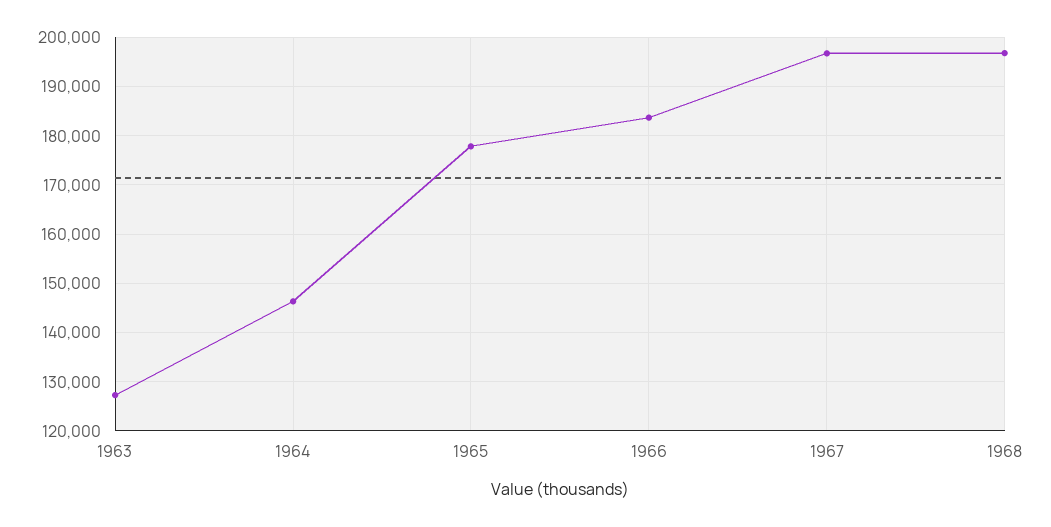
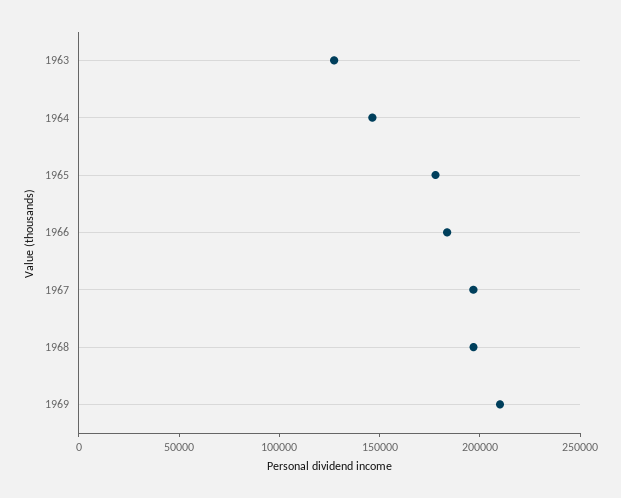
1969: none -> 210000

